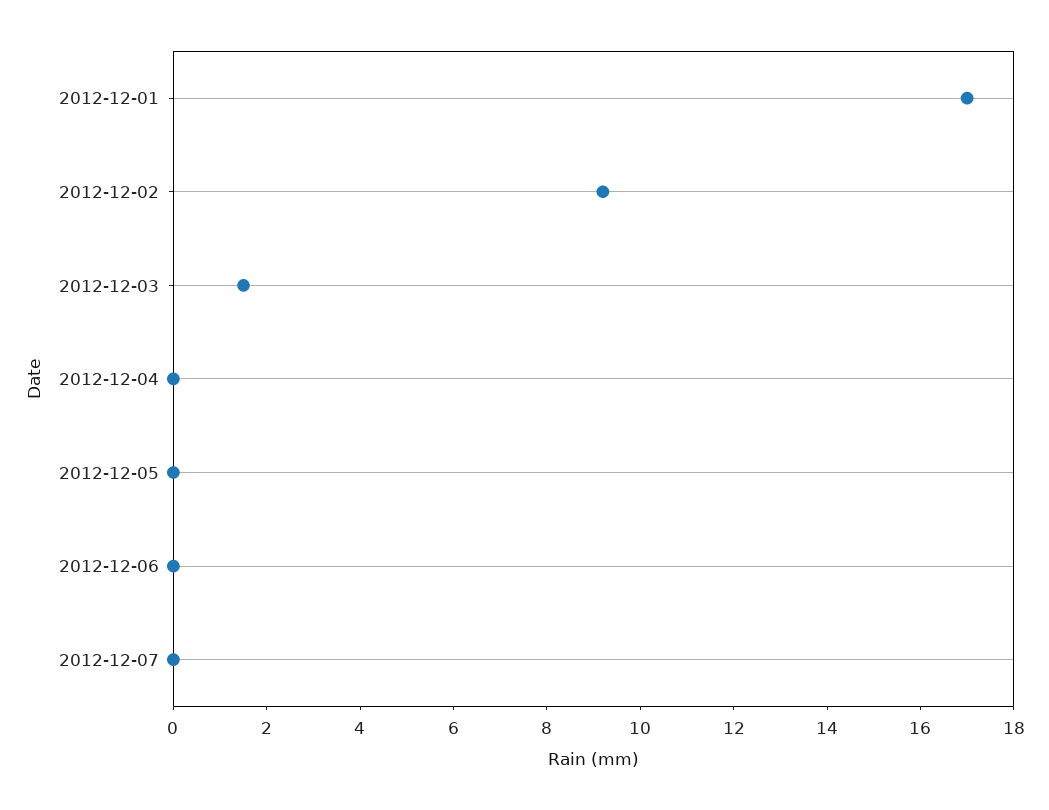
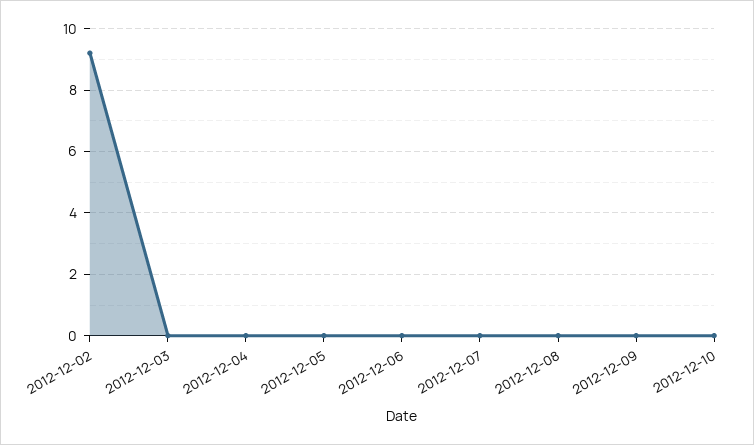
2012-12-01: 17 -> none
2012-12-03: 1.5 -> 0
2012-12-08: none -> 0
2012-12-09: none -> 0
2012-12-10: none -> 0

